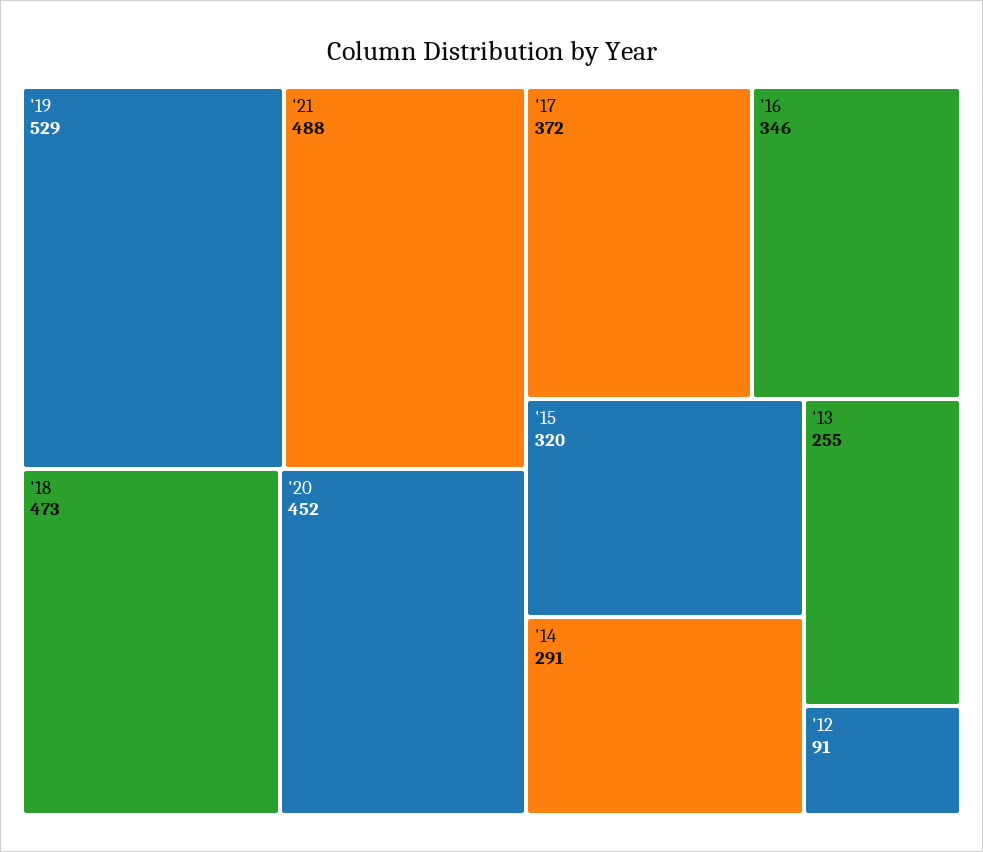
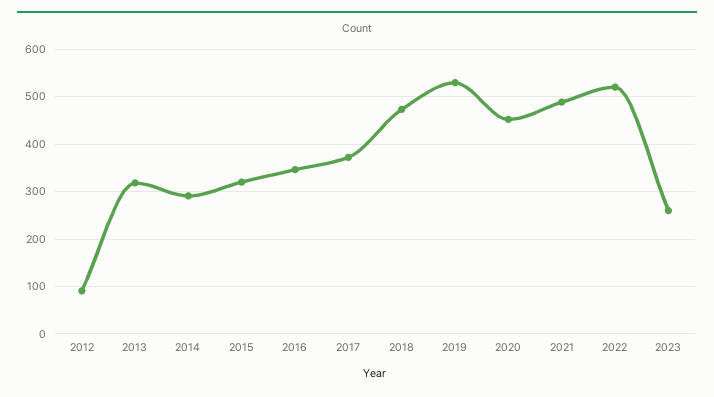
'13: 255 -> 320
2022: none -> 520
2023: none -> 260

